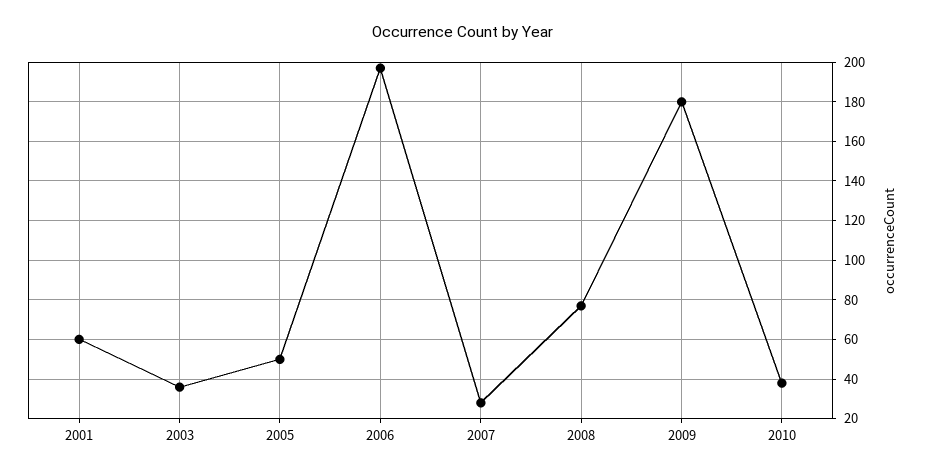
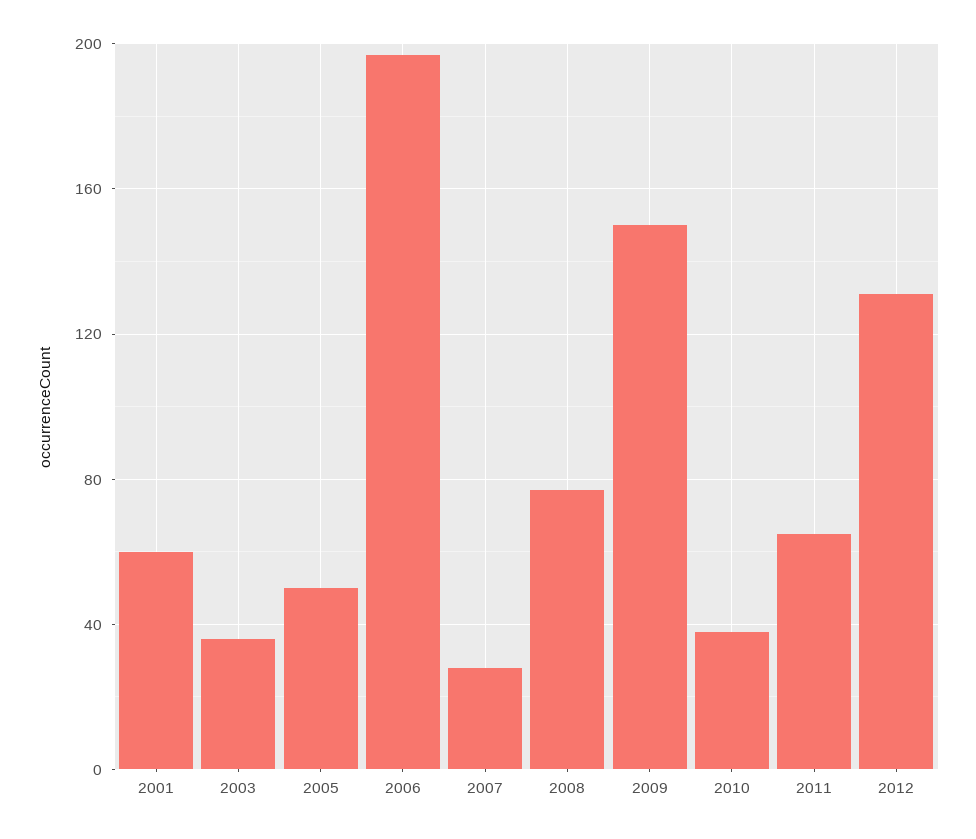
2009: 180 -> 150
2011: none -> 65
2012: none -> 130

